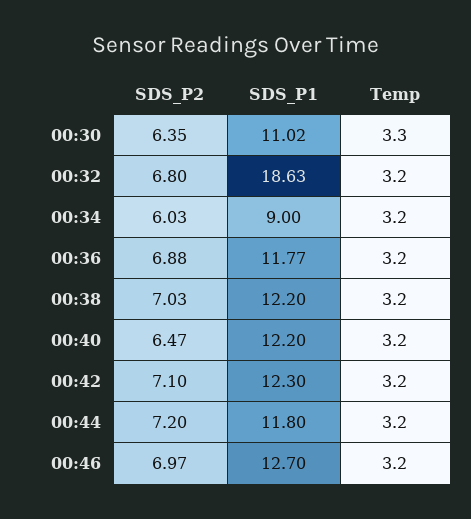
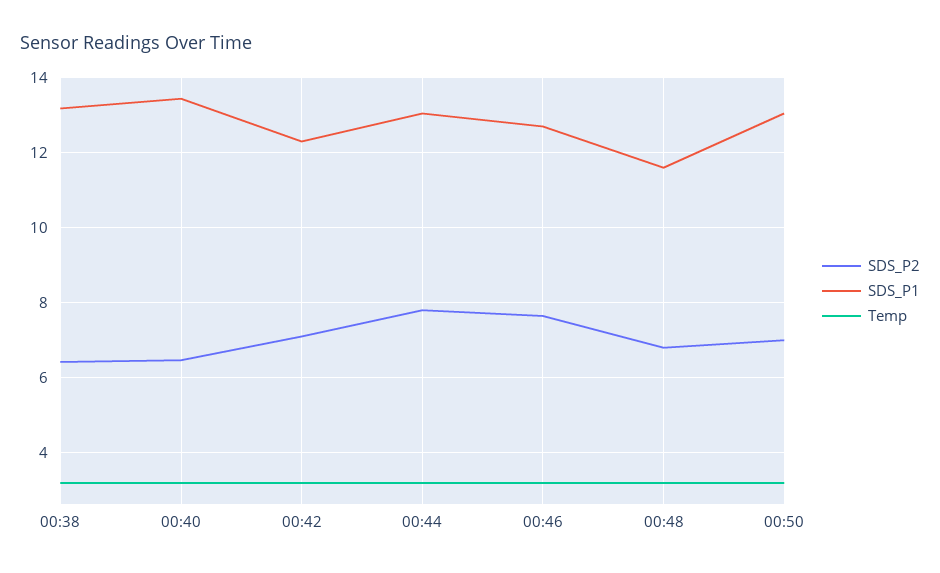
SDS_P2, 00:30: 6.35 -> none
SDS_P1, 00:30: 11.02 -> none
Temp, 00:30: 3.3 -> none
SDS_P2, 00:32: 6.8 -> none
SDS_P1, 00:32: 18.63 -> none
Temp, 00:32: 3.2 -> none
SDS_P2, 00:34: 6.03 -> none
SDS_P1, 00:34: 9 -> none
Temp, 00:34: 3.2 -> none
SDS_P2, 00:36: 6.88 -> none
SDS_P1, 00:36: 11.77 -> none
Temp, 00:36: 3.2 -> none
SDS_P2, 00:38: 7.03 -> 6.4
SDS_P1, 00:38: 12.2 -> 13.2
SDS_P1, 00:40: 12.2 -> 13.4
SDS_P2, 00:44: 7.2 -> 7.8
SDS_P1, 00:44: 11.8 -> 13
SDS_P2, 00:46: 6.97 -> 7.6
SDS_P2, 00:48: none -> 6.8
SDS_P1, 00:48: none -> 11.6
Temp, 00:48: none -> 3.2
SDS_P2, 00:50: none -> 7
SDS_P1, 00:50: none -> 13
Temp, 00:50: none -> 3.2

